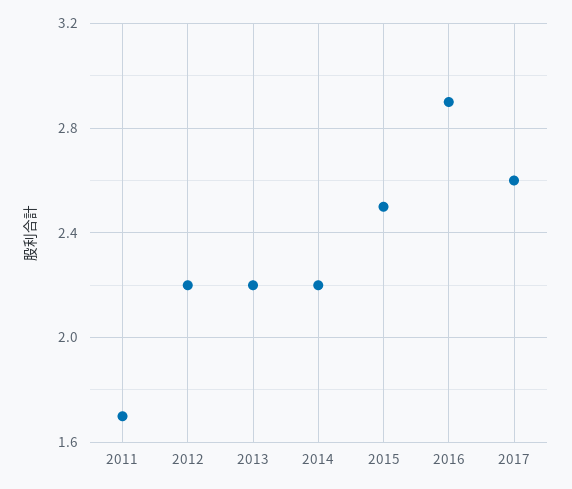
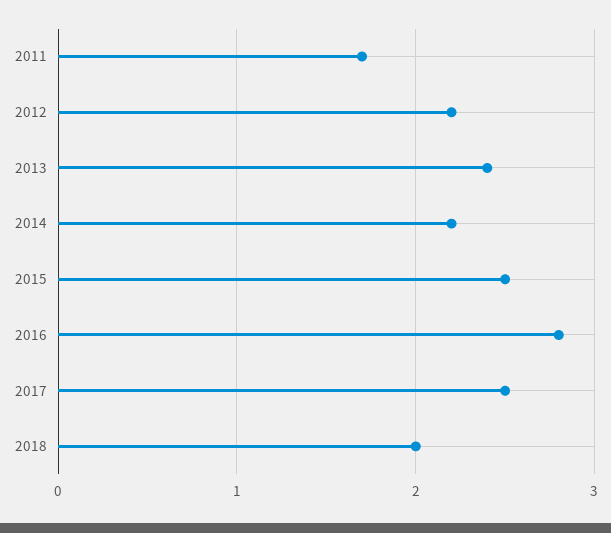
2013: 2.2 -> 2.4
2016: 2.9 -> 2.8
2017: 2.6 -> 2.5
2018: none -> 2

